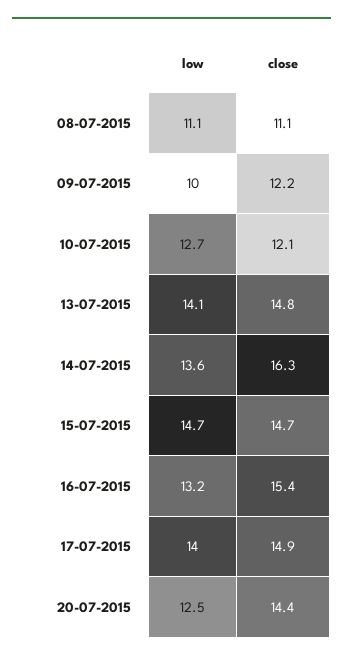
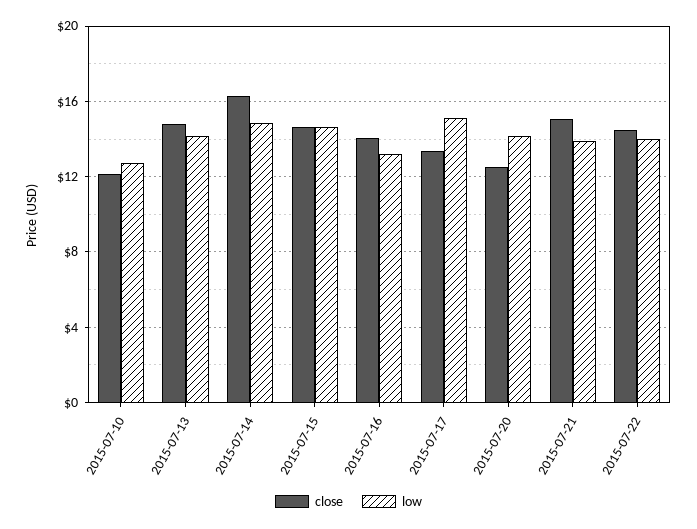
low, 08-07-2015: 11.1 -> none
close, 08-07-2015: 11.1 -> none
low, 09-07-2015: 10 -> none
close, 09-07-2015: 12.2 -> none
low, 14-07-2015: 13.6 -> 15
close, 16-07-2015: 15.4 -> 14
low, 17-07-2015: 14 -> 15
close, 17-07-2015: 14.9 -> 13.5
low, 20-07-2015: 12.5 -> 14
close, 20-07-2015: 14.4 -> 12.5
close, 2015-07-21: none -> 15
low, 2015-07-21: none -> 14
close, 2015-07-22: none -> 14.5
low, 2015-07-22: none -> 14

